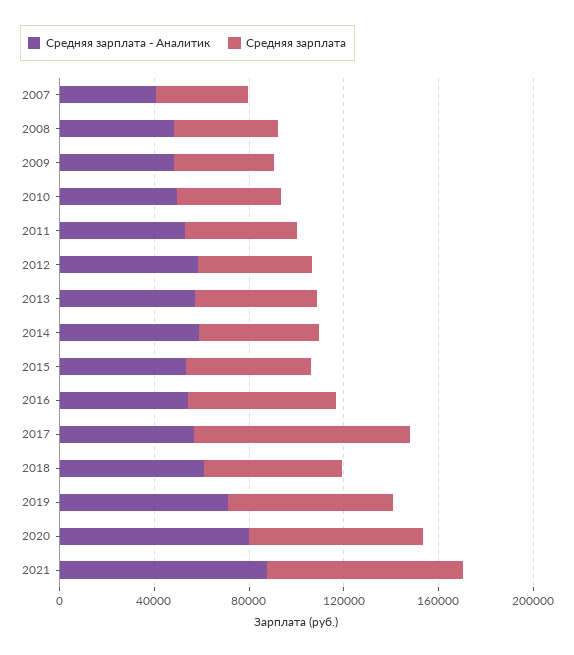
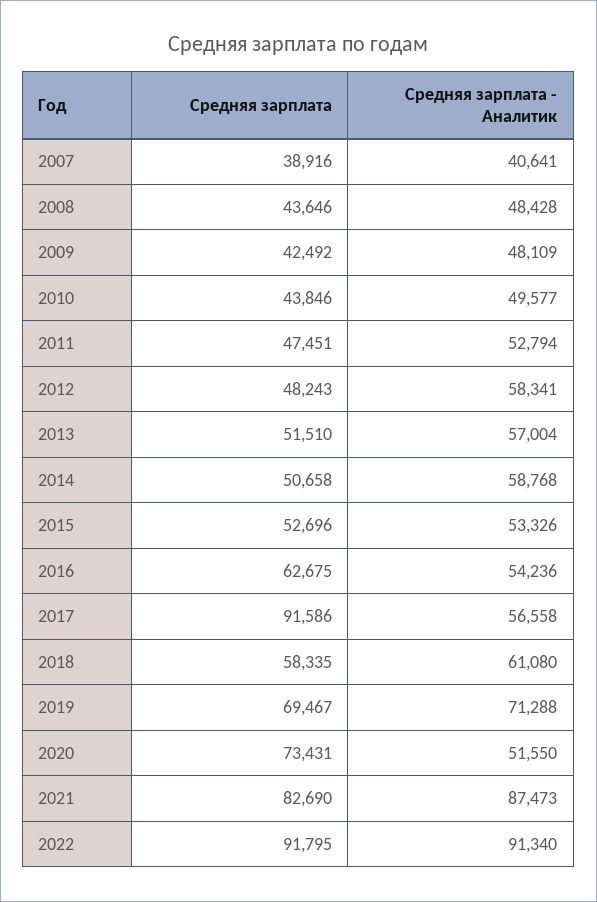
Средняя зарплата - Аналитик, 2020: 80000 -> 51550
Средняя зарплата, 2022: none -> 91795
Средняя зарплата - Аналитик, 2022: none -> 91340

